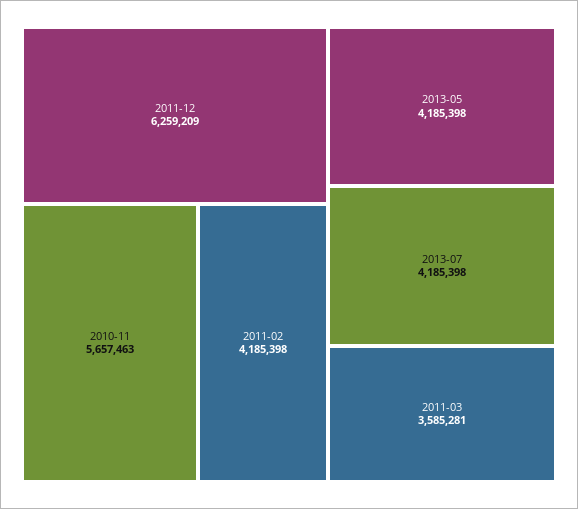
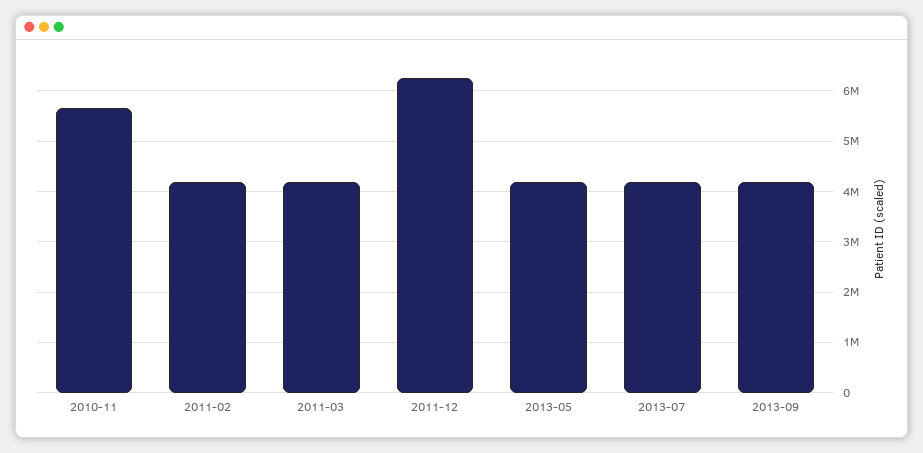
2011-03: 3585281 -> 4200000
2013-09: none -> 4200000

